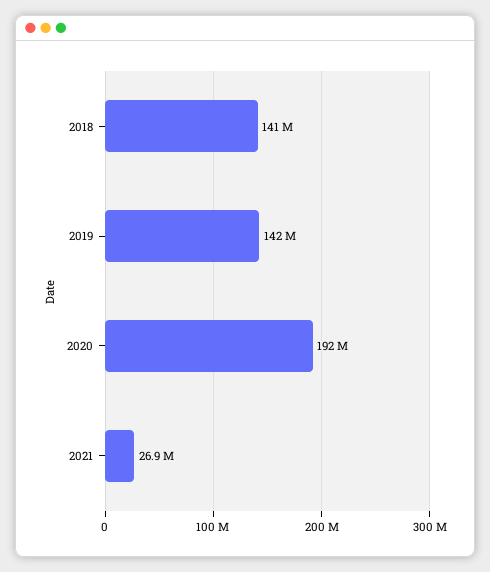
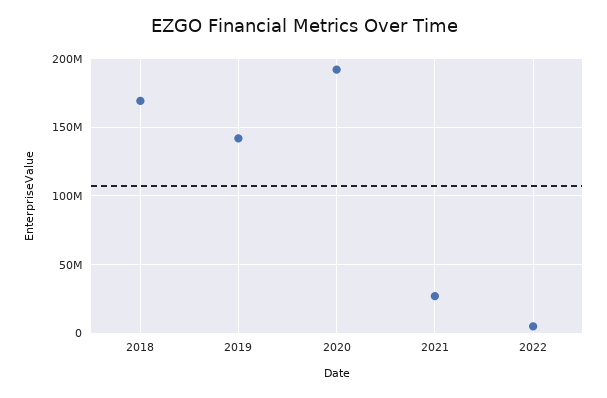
2018: 141000000 -> 170000000
2022: none -> 5000000

